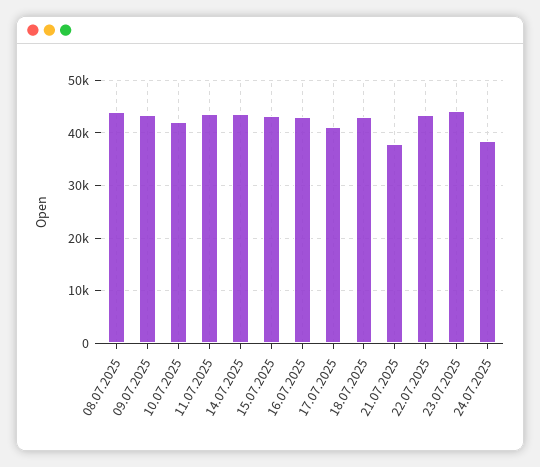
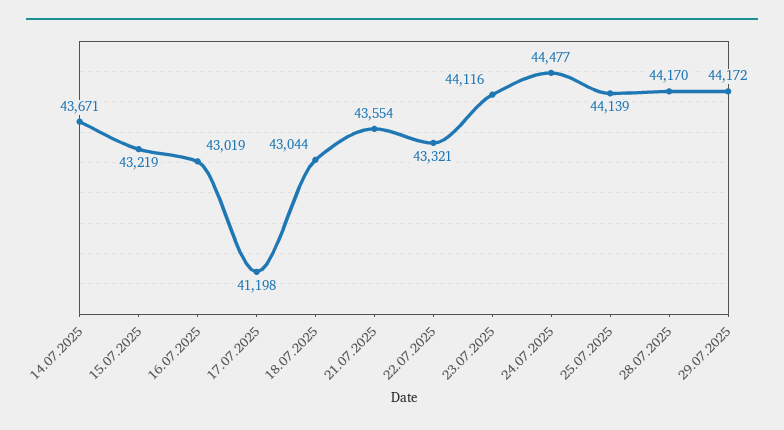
08.07.2025: 44000 -> none
09.07.2025: 44000 -> none
10.07.2025: 42000 -> none
11.07.2025: 44000 -> none
21.07.2025: 38000 -> 43554
24.07.2025: 38000 -> 44477
25.07.2025: none -> 44139
28.07.2025: none -> 44170
29.07.2025: none -> 44172

